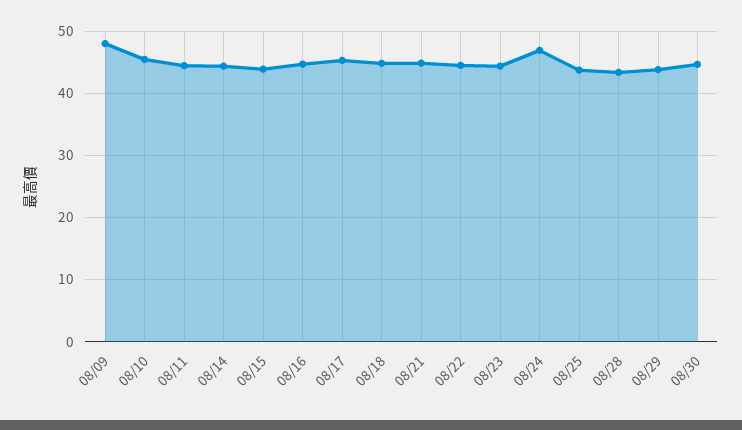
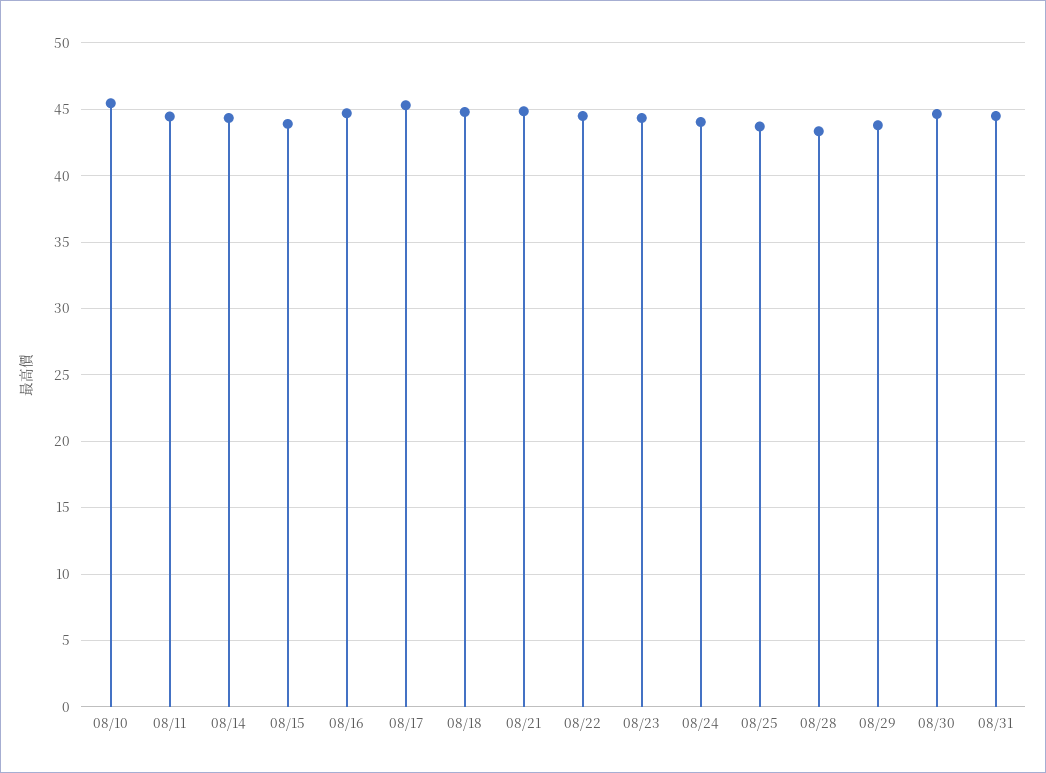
08/09: 48 -> none
08/24: 47 -> 44
08/31: none -> 44.5

